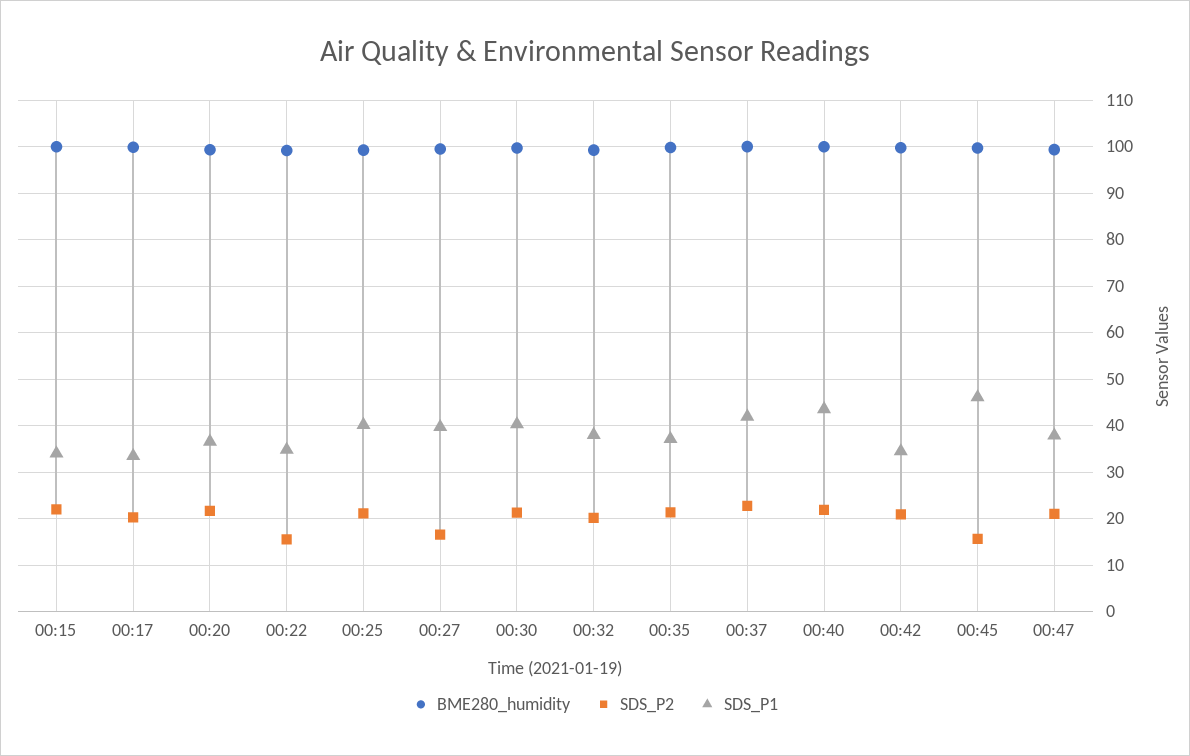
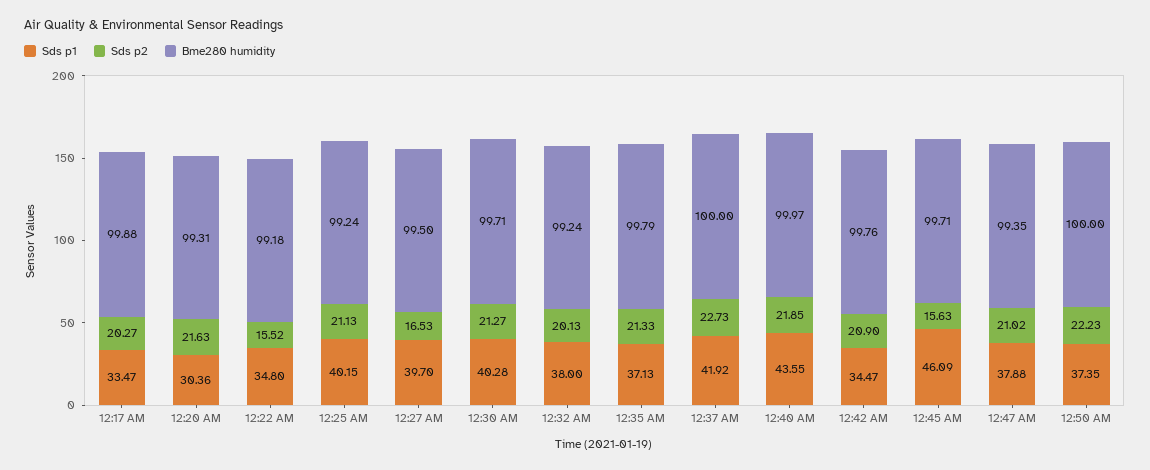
BME280_humidity, 00:15: 100 -> none
SDS_P2, 00:15: 22 -> none
SDS_P1, 00:15: 34 -> none
SDS_P1, 00:20: 36 -> 30.36
SDS_P1, 12:50 AM: none -> 37.35
SDS_P2, 12:50 AM: none -> 22.23
BME280_humidity, 12:50 AM: none -> 100

